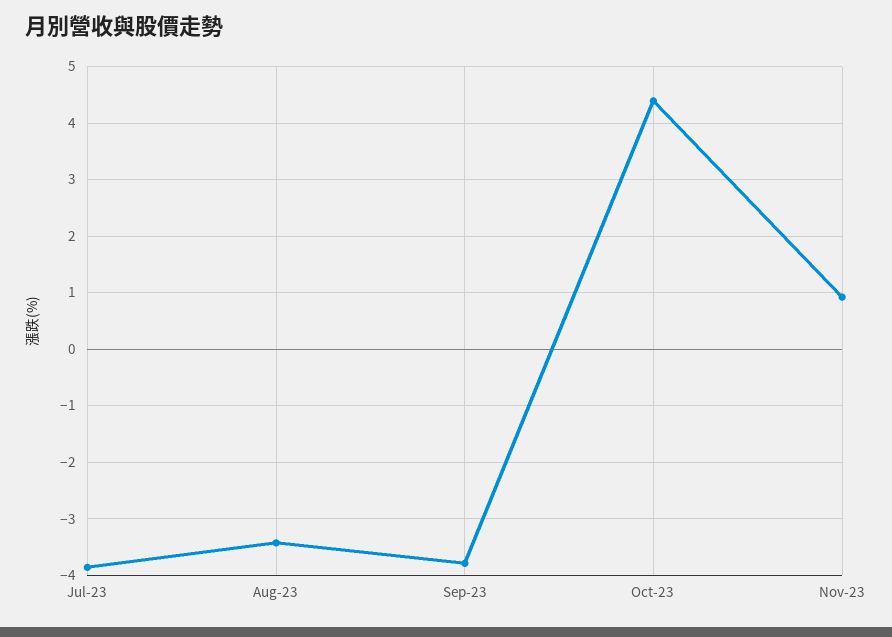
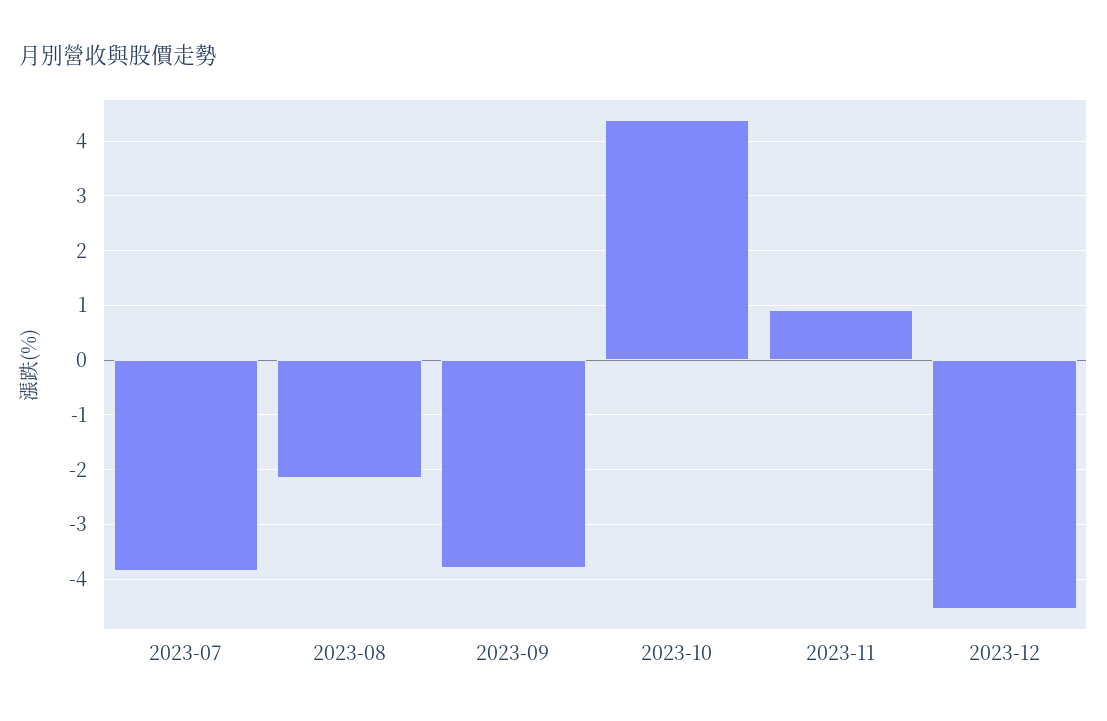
Aug-23: -3.4 -> -2.2
2023-12: none -> -4.6

